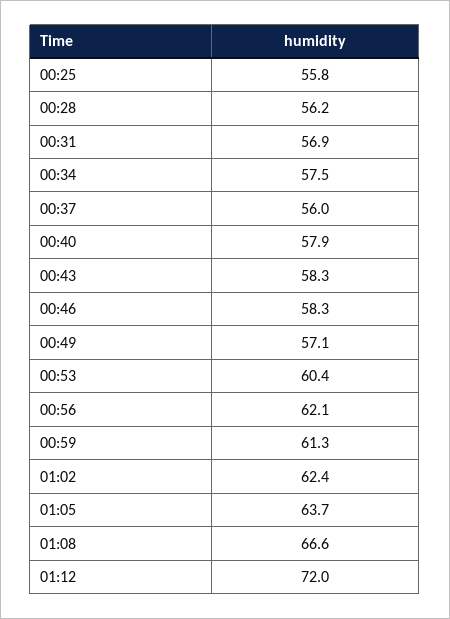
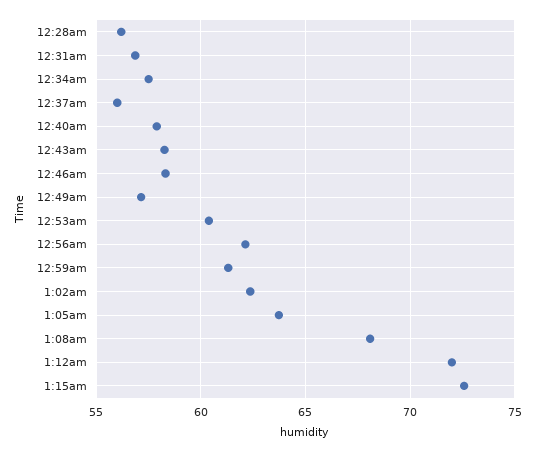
00:25: 55.8 -> none
01:08: 66.6 -> 68
1:15am: none -> 72.5

